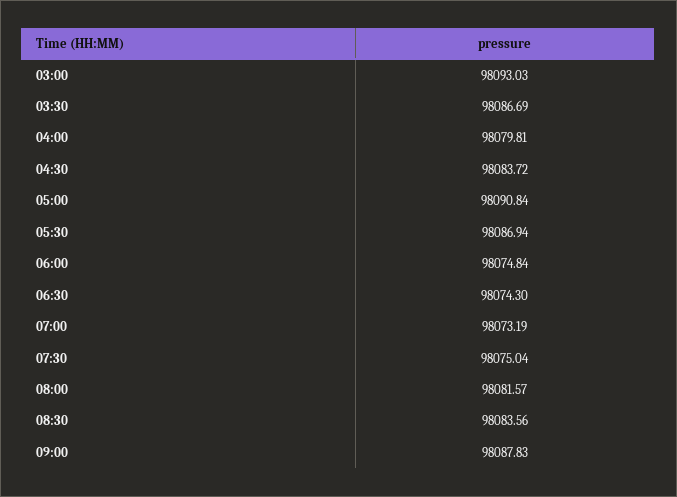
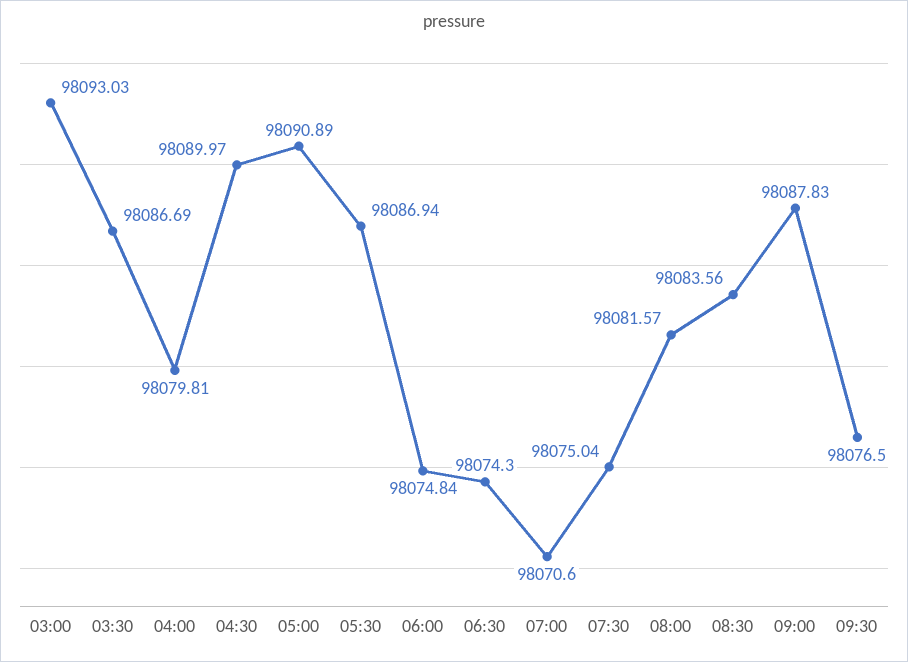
04:30: 98083.72 -> 98089.97
05:00: 98090.84 -> 98090.89
07:00: 98073.19 -> 98070.6
09:30: none -> 98076.5

